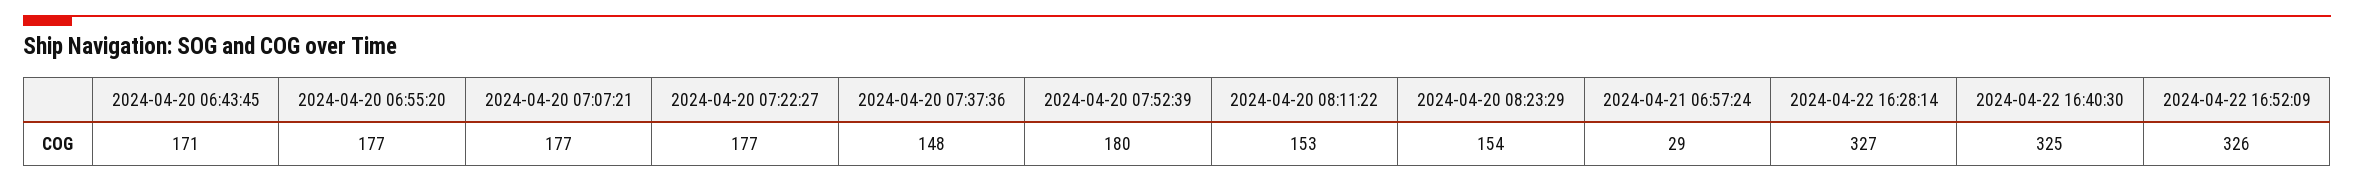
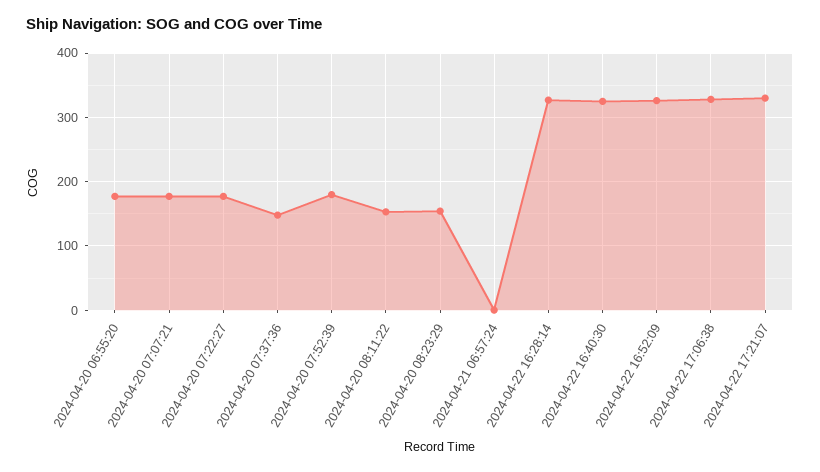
2024-04-20 06:43:45: 171 -> none
2024-04-21 06:57:24: 29 -> 0
2024-04-22 17:06:38: none -> 330
2024-04-22 17:21:07: none -> 330

